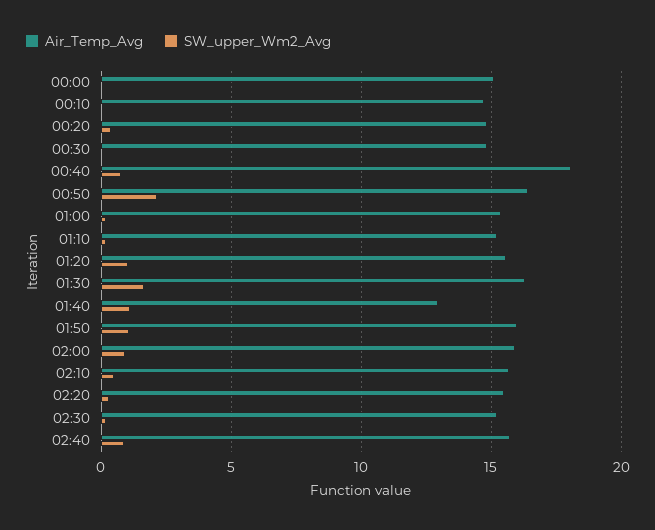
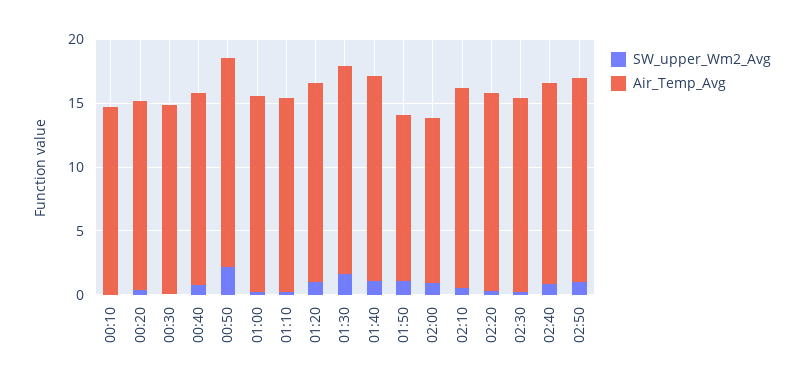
Air_Temp_Avg, 00:00: 15 -> none
SW_upper_Wm2_Avg, 00:00: 0 -> none
Air_Temp_Avg, 00:40: 18 -> 15
Air_Temp_Avg, 01:40: 13 -> 16
Air_Temp_Avg, 01:50: 16 -> 13
Air_Temp_Avg, 02:00: 16 -> 13
SW_upper_Wm2_Avg, 02:50: none -> 1
Air_Temp_Avg, 02:50: none -> 16

